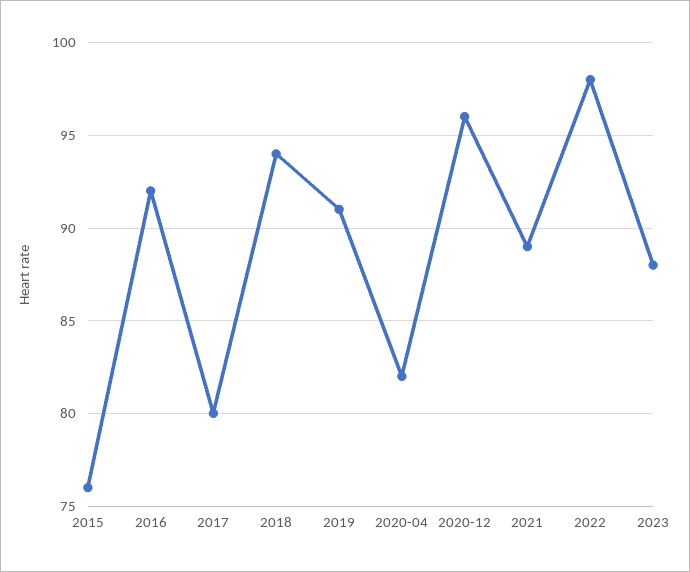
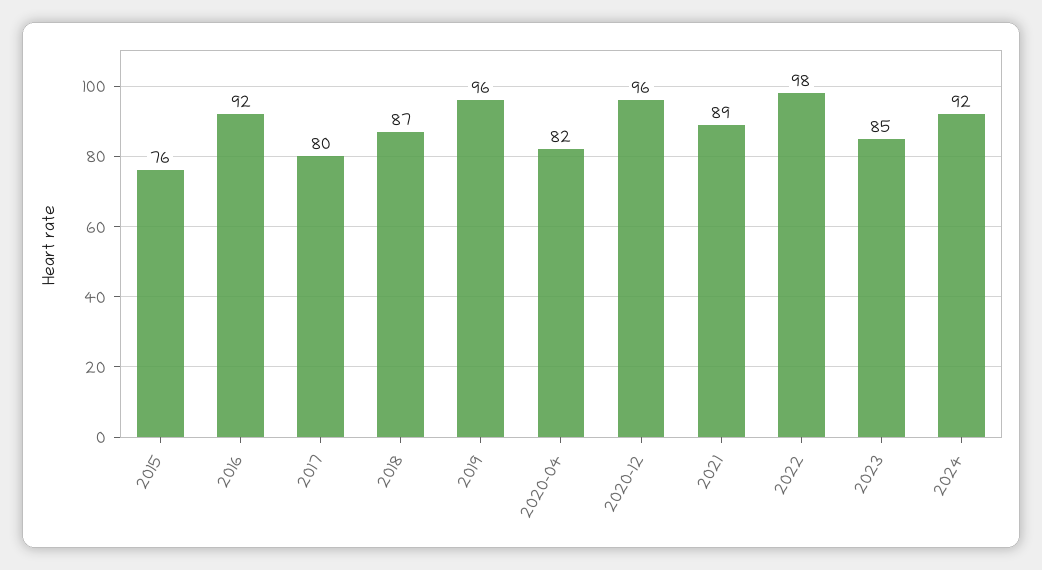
2018: 94 -> 87
2019: 91 -> 96
2023: 88 -> 85
2024: none -> 92

